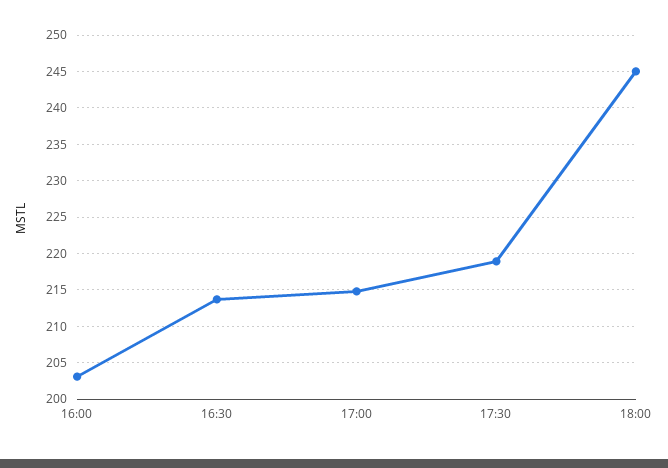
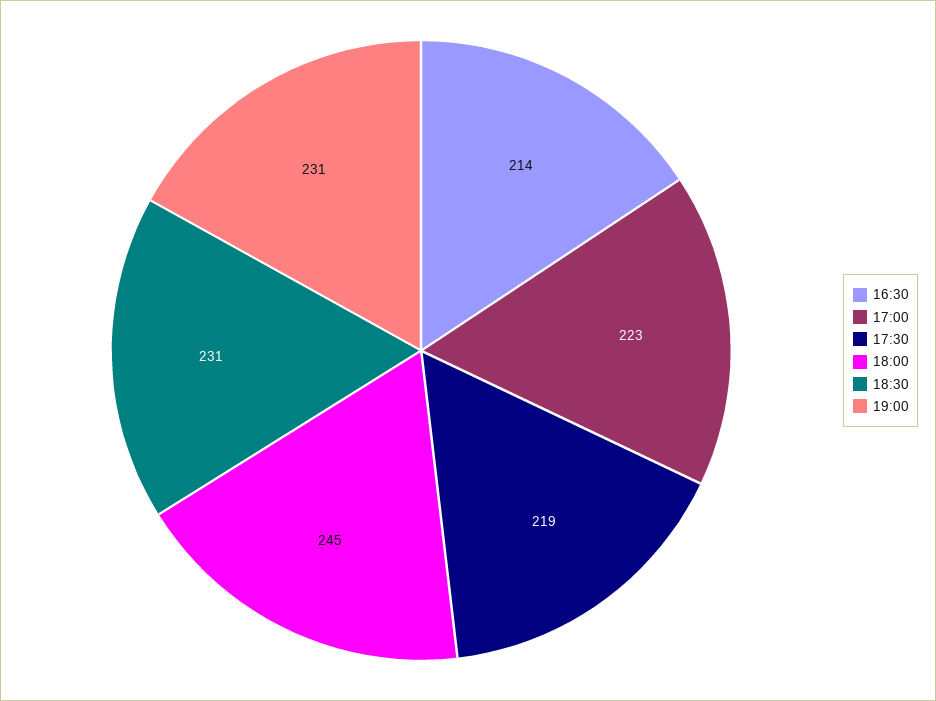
16:00: 203 -> none
17:00: 215 -> 223
18:30: none -> 231
19:00: none -> 231

